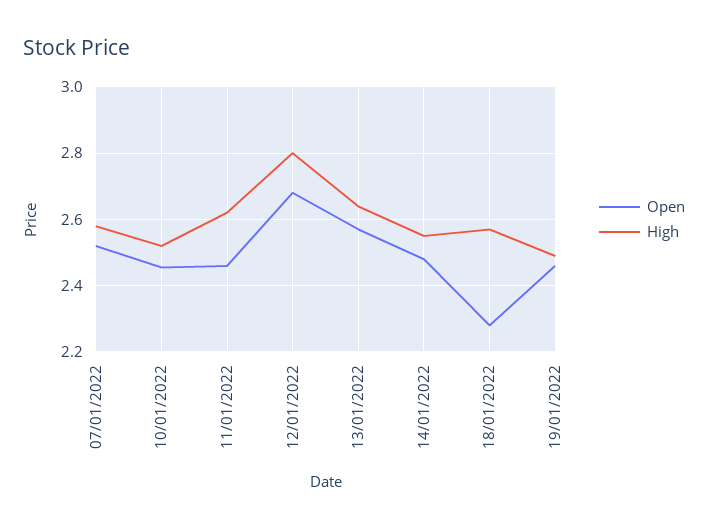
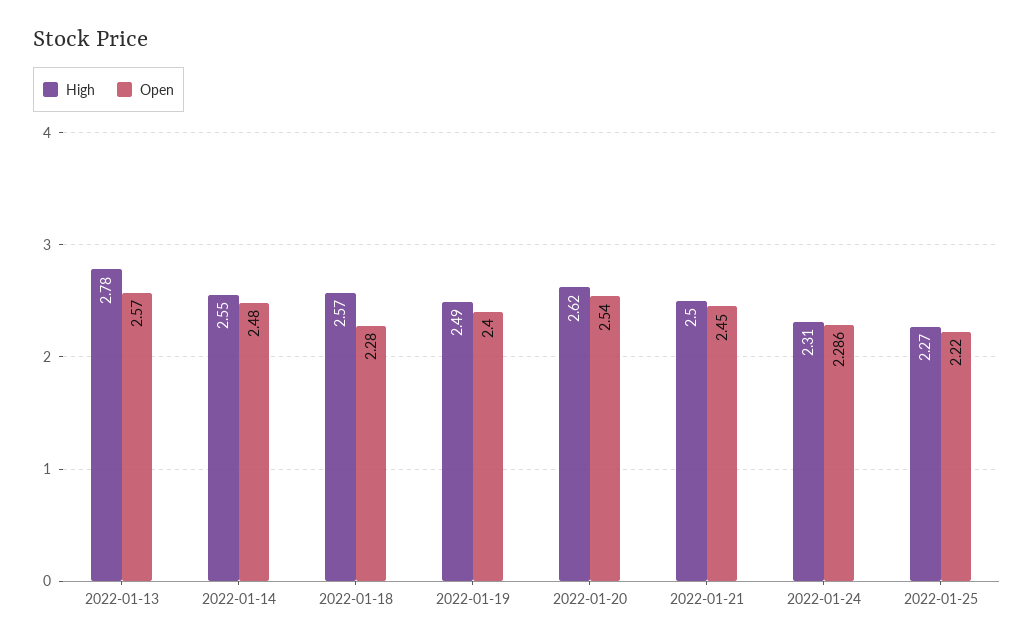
Open, 07/01/2022: 2.52 -> none
High, 07/01/2022: 2.58 -> none
Open, 10/01/2022: 2.46 -> none
High, 10/01/2022: 2.52 -> none
Open, 11/01/2022: 2.46 -> none
High, 11/01/2022: 2.62 -> none
Open, 12/01/2022: 2.68 -> none
High, 12/01/2022: 2.8 -> none
High, 13/01/2022: 2.64 -> 2.78
Open, 19/01/2022: 2.46 -> 2.4
High, 2022-01-20: none -> 2.62
Open, 2022-01-20: none -> 2.54
High, 2022-01-21: none -> 2.5
Open, 2022-01-21: none -> 2.45
High, 2022-01-24: none -> 2.31
Open, 2022-01-24: none -> 2.286
High, 2022-01-25: none -> 2.27
Open, 2022-01-25: none -> 2.22

